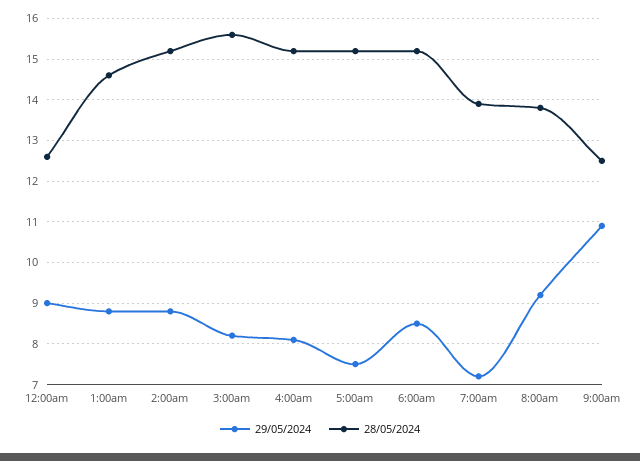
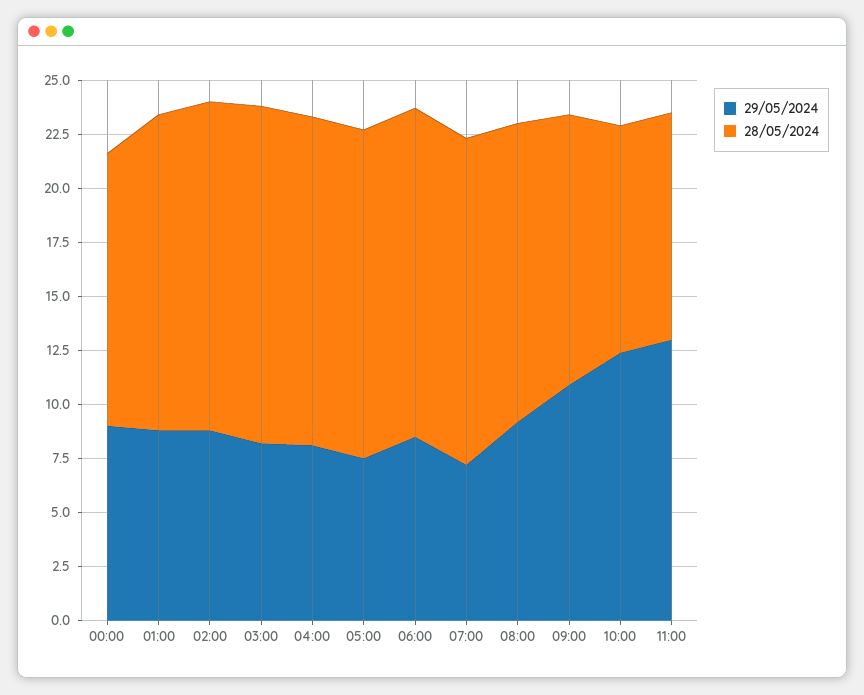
28/05/2024, 7:00am: 14 -> 15
29/05/2024, 10:00: none -> 12.5
28/05/2024, 10:00: none -> 10.5
29/05/2024, 11:00: none -> 13
28/05/2024, 11:00: none -> 10.5

